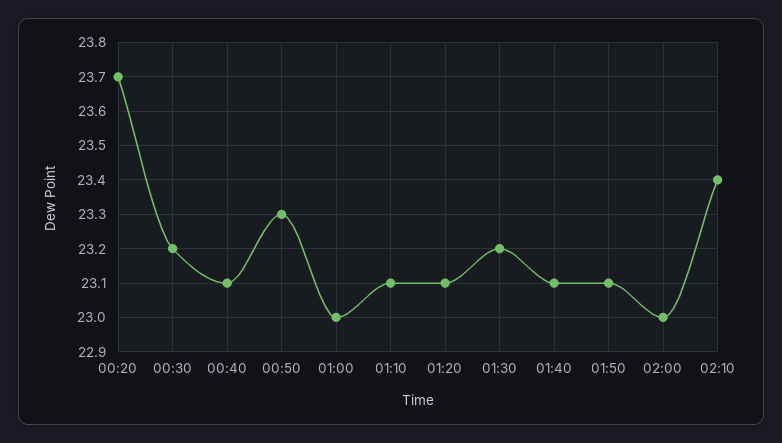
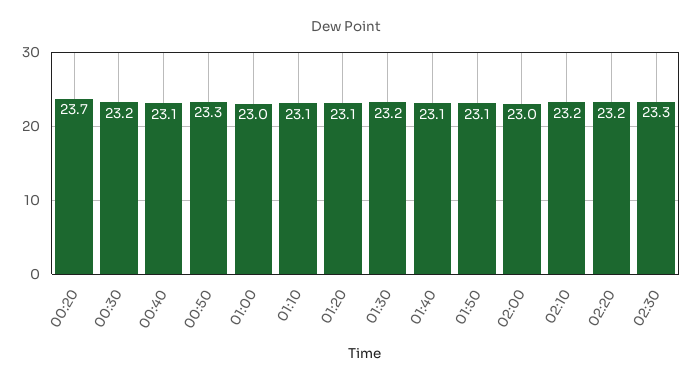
02:10: 23.4 -> 23.2
02:20: none -> 23.2
02:30: none -> 23.3

